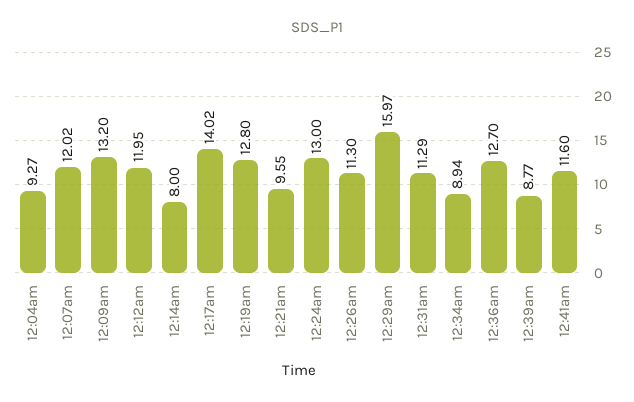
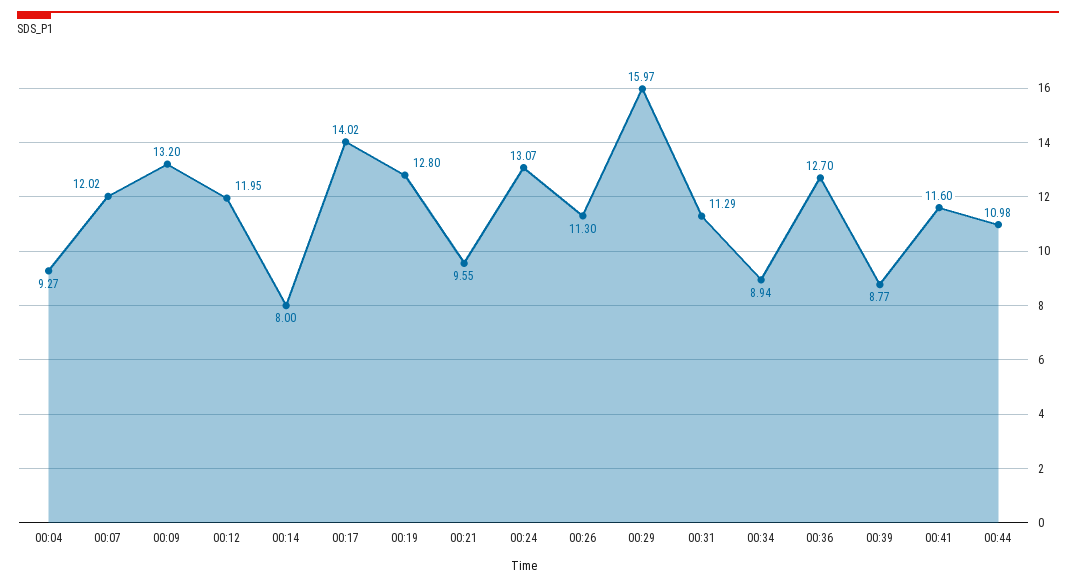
12:24am: 13 -> 13.07
00:44: none -> 10.98

